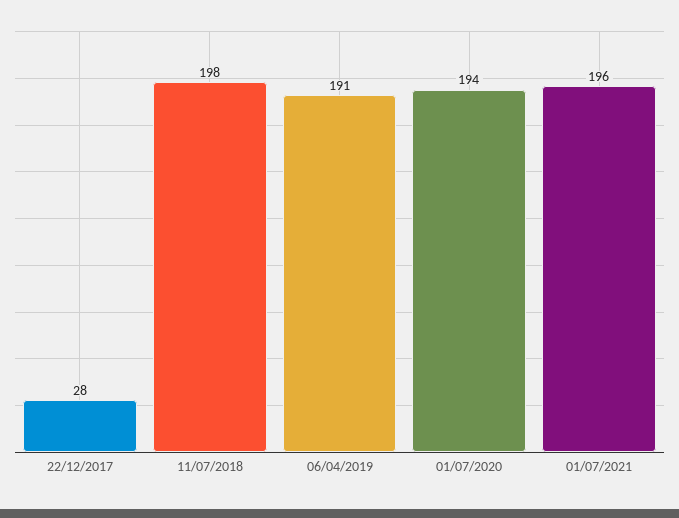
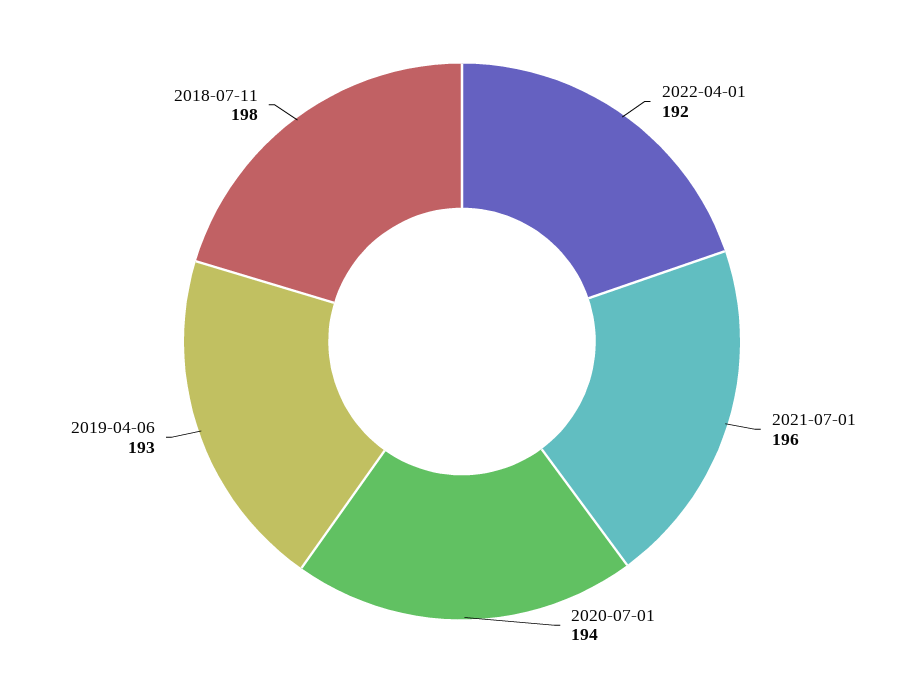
22/12/2017: 28 -> none
06/04/2019: 191 -> 193
2022-04-01: none -> 192

